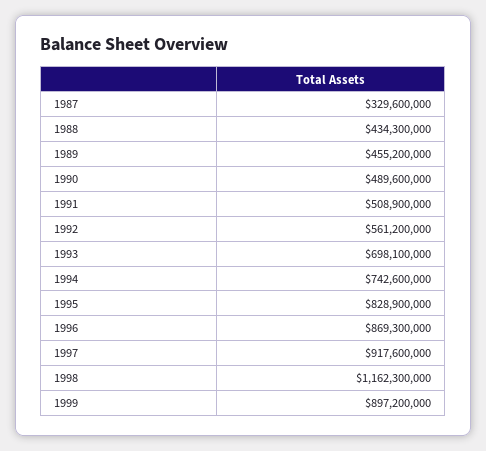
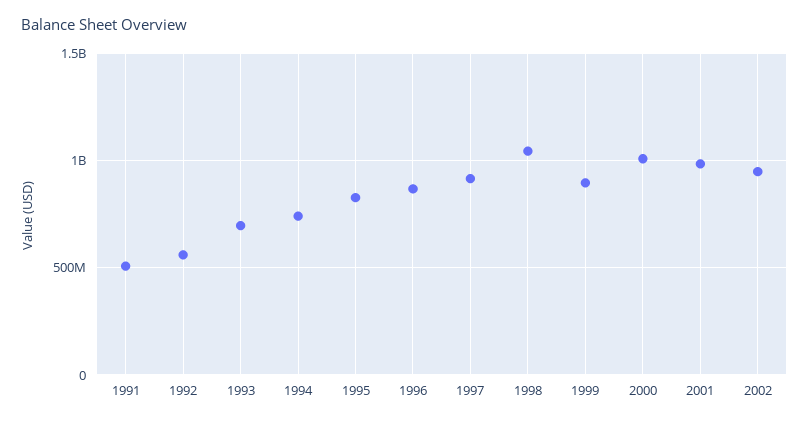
1987: 329600000 -> none
1988: 434300000 -> none
1989: 455200000 -> none
1990: 489600000 -> none
1998: 1162300000 -> 1050000000
2000: none -> 1000000000
2001: none -> 1000000000
2002: none -> 950000000

